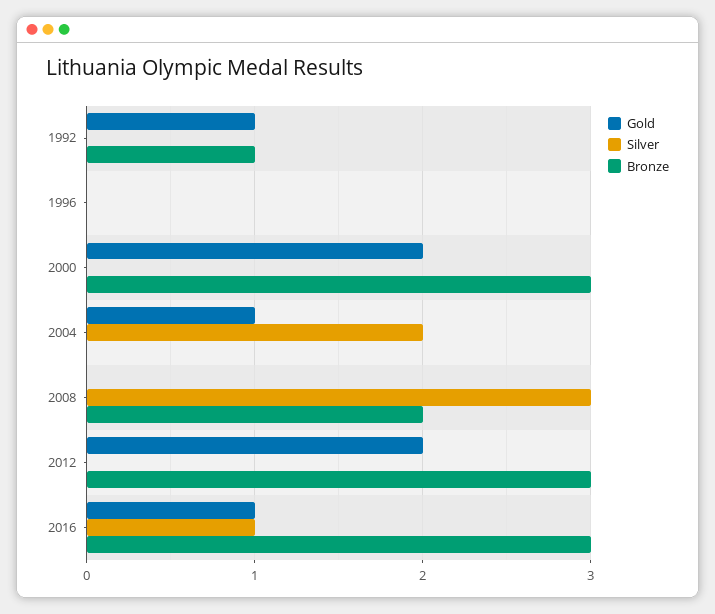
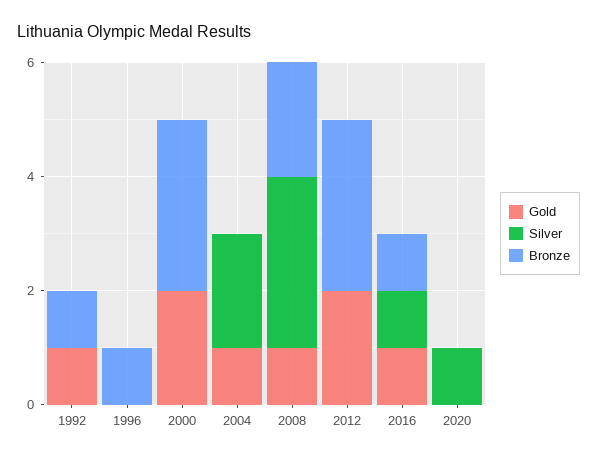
Bronze, 1996: 0 -> 1
Gold, 2008: 0 -> 1
Bronze, 2016: 3 -> 1
Gold, 2020: none -> 0
Silver, 2020: none -> 1
Bronze, 2020: none -> 0

